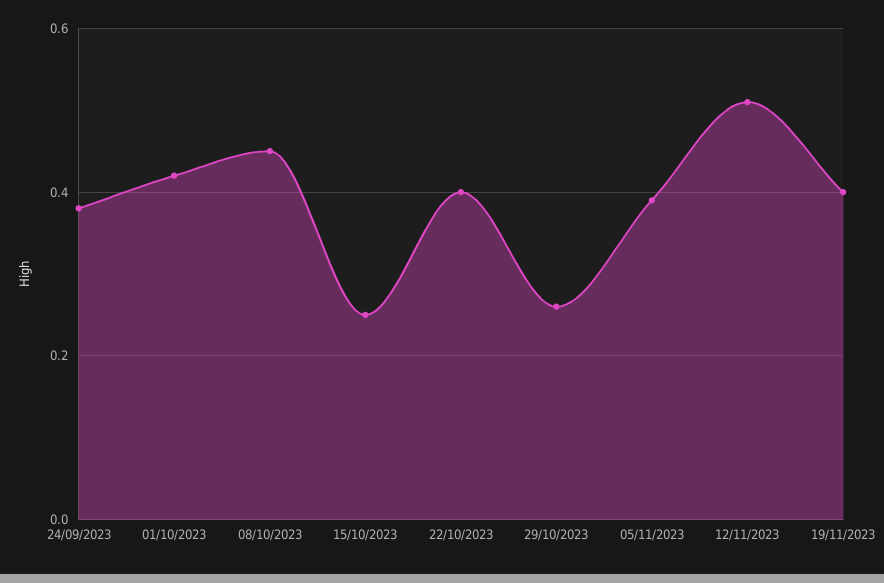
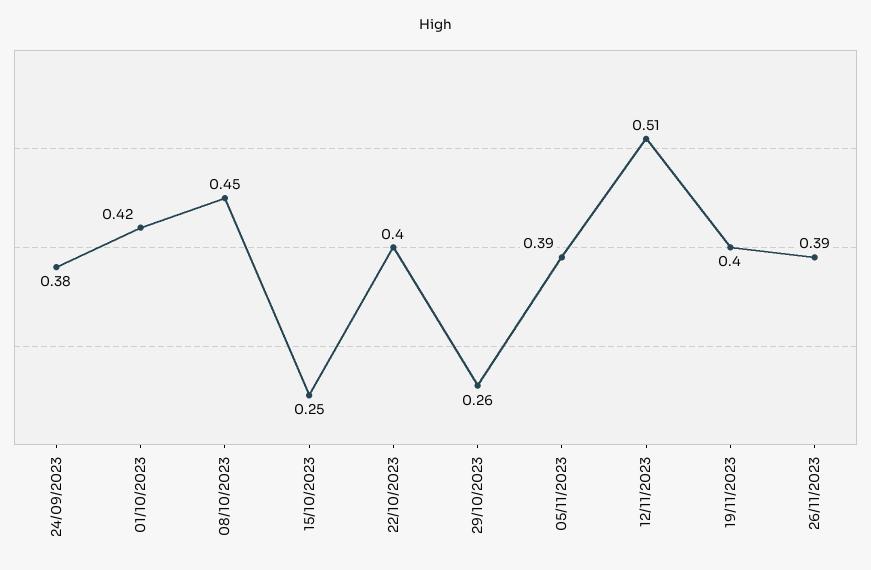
26/11/2023: none -> 0.39

